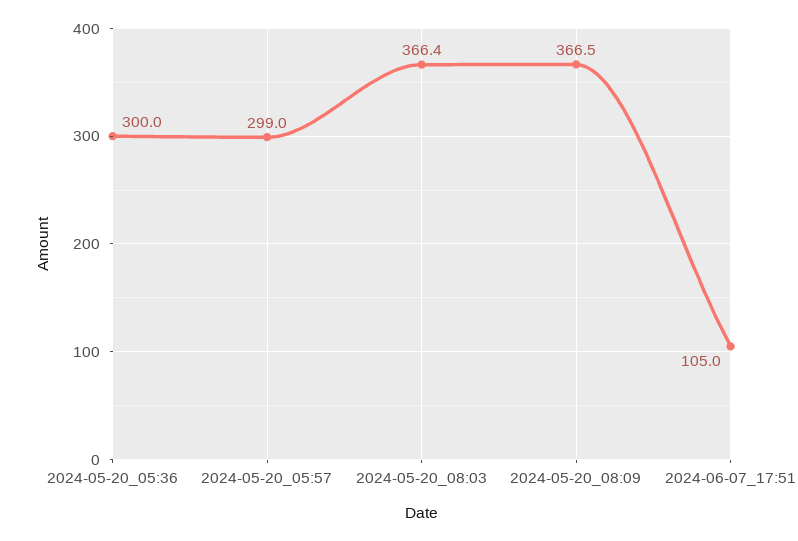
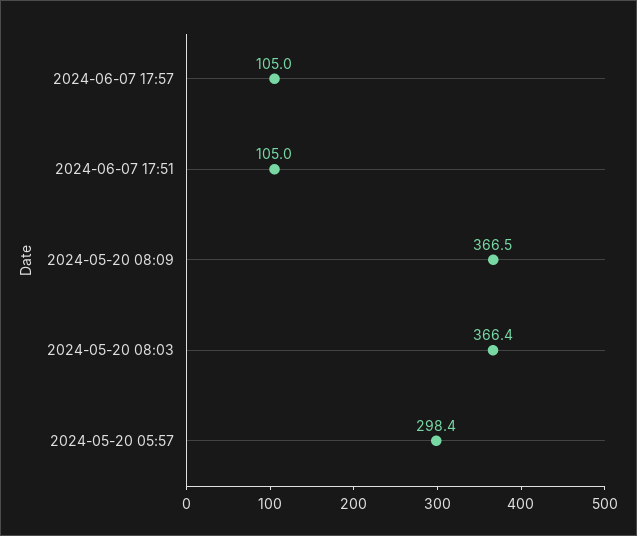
2024-05-20_05:36: 300 -> none
2024-05-20_05:57: 299 -> 298.4
2024-06-07 17:57: none -> 105

